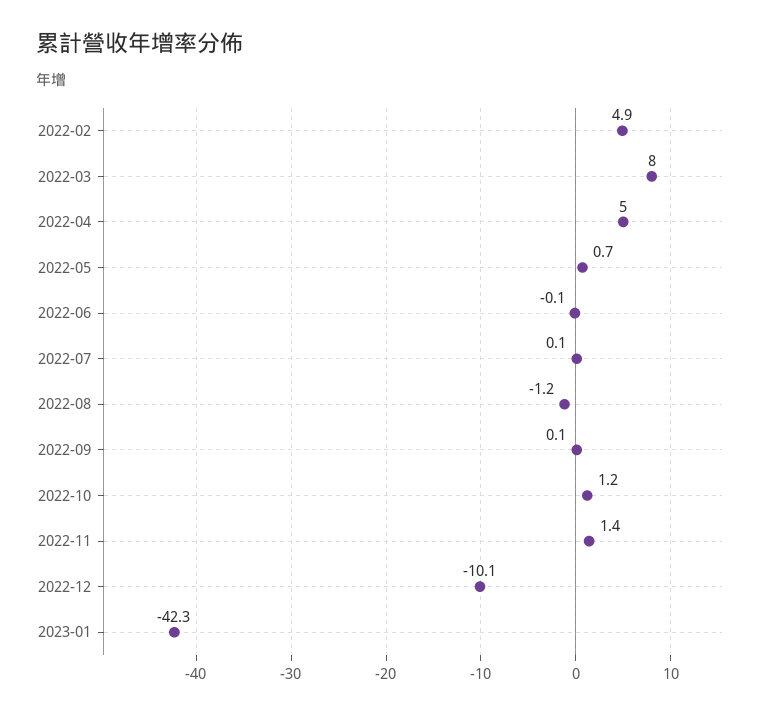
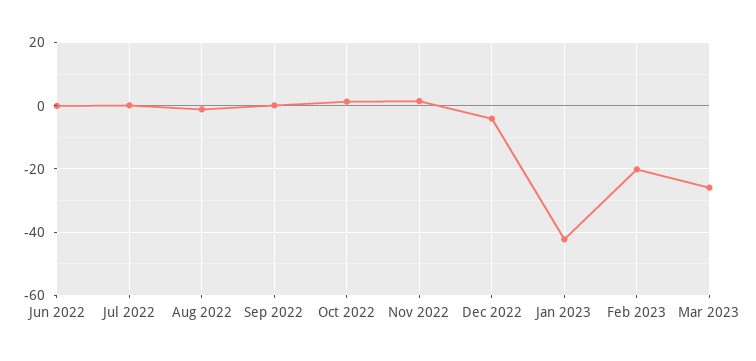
2022-02: 4.9 -> none
2022-03: 8 -> none
2022-04: 5 -> none
2022-05: 0.7 -> none
2022-12: -10.1 -> -4
Feb 2023: none -> -20
Mar 2023: none -> -26

